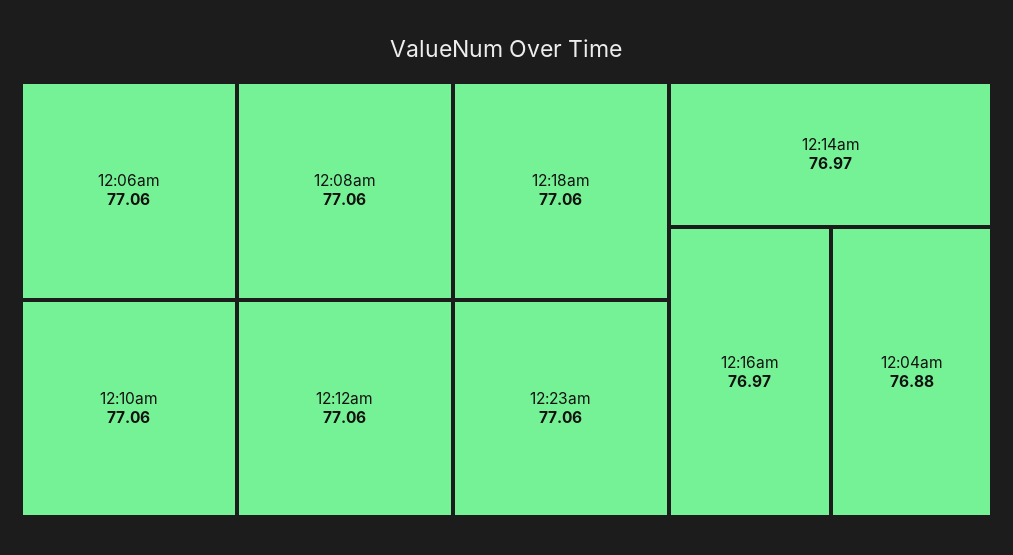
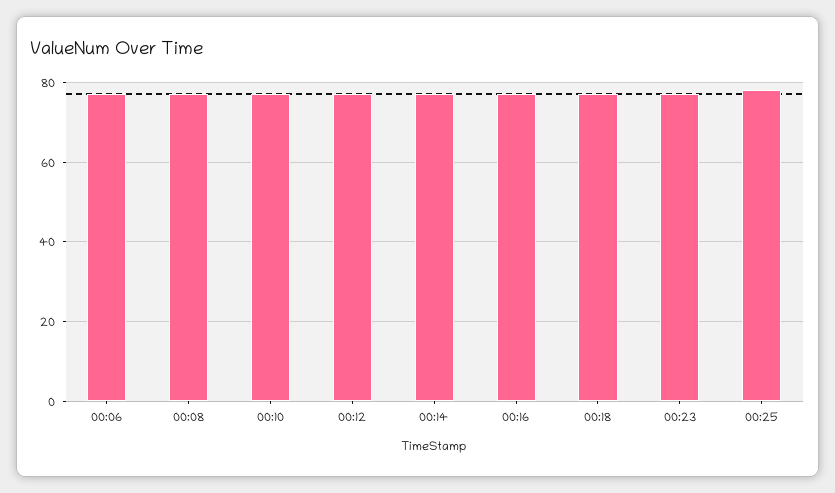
12:04am: 76.88 -> none
00:25: none -> 78

